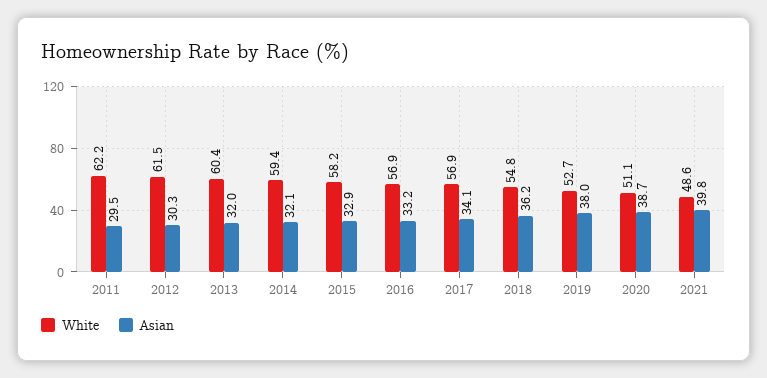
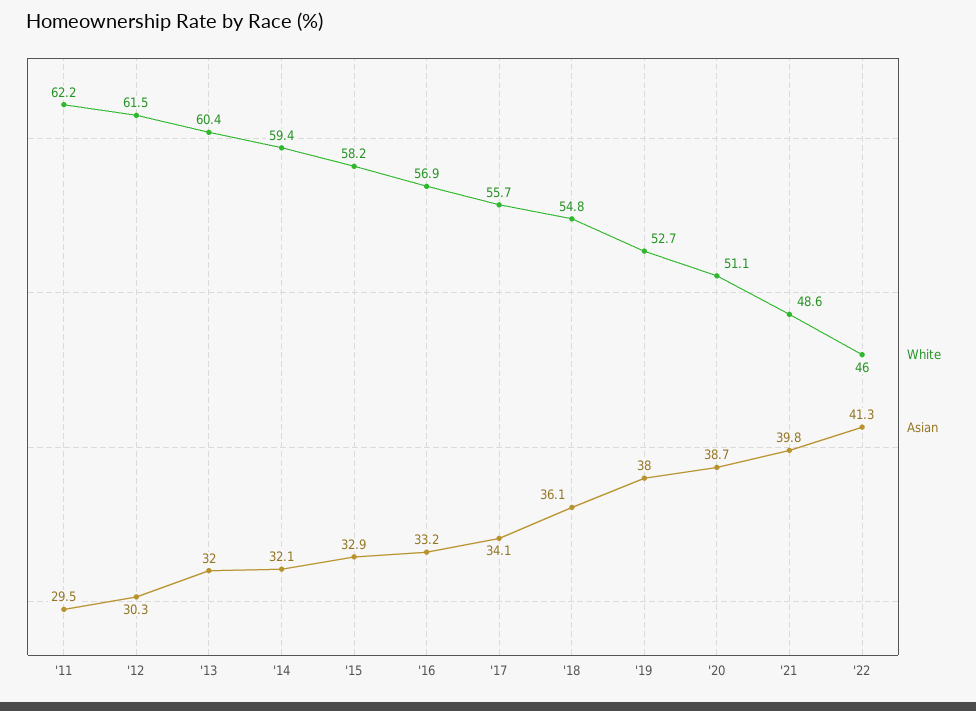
White, 2017: 56.9 -> 55.7
Asian, 2018: 36.2 -> 36.1
White, '22: none -> 46
Asian, '22: none -> 41.3

